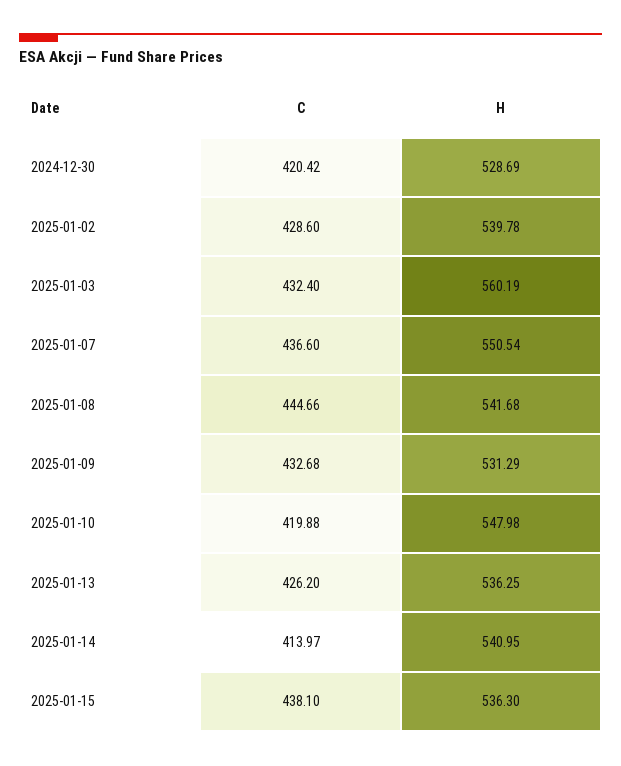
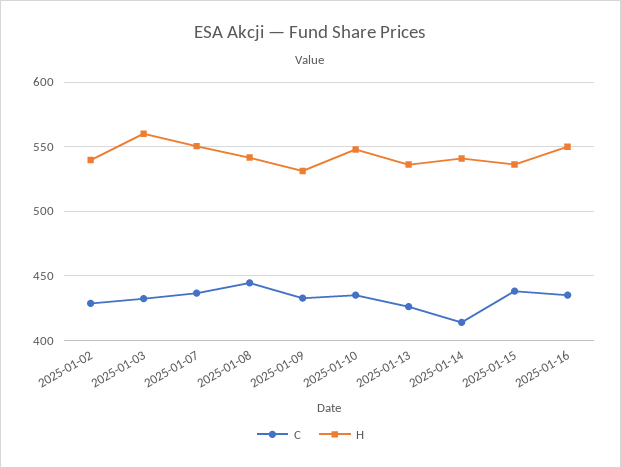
C, 2024-12-30: 420.42 -> none
H, 2024-12-30: 528.69 -> none
C, 2025-01-10: 419.88 -> 435
C, 2025-01-16: none -> 435
H, 2025-01-16: none -> 550

